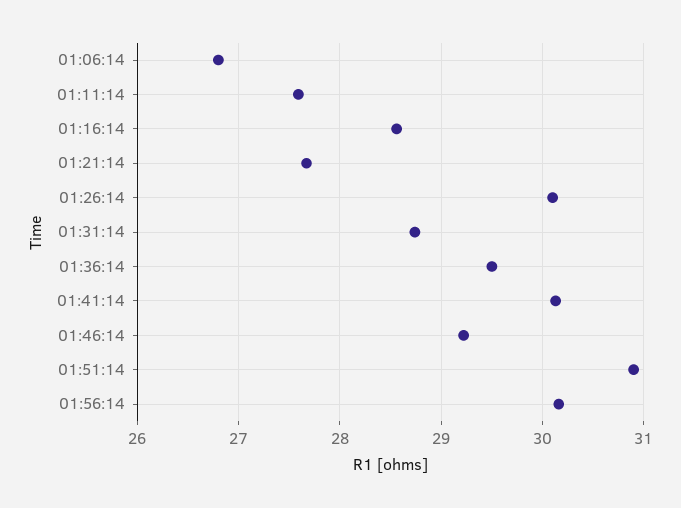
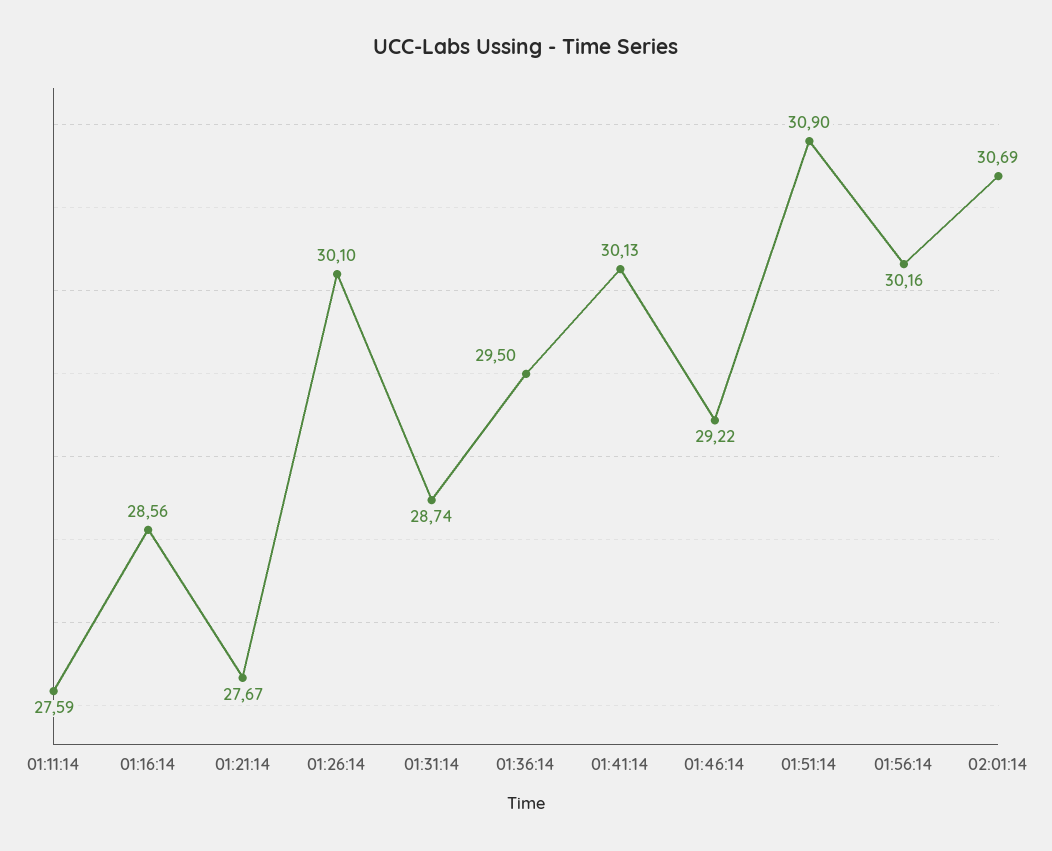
01:06:14: 26.8 -> none
02:01:14: none -> 30.69

